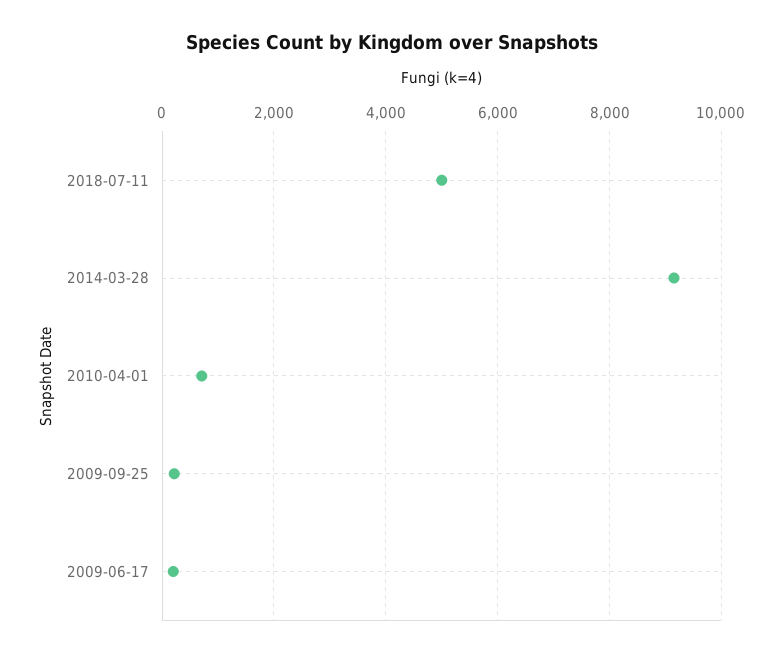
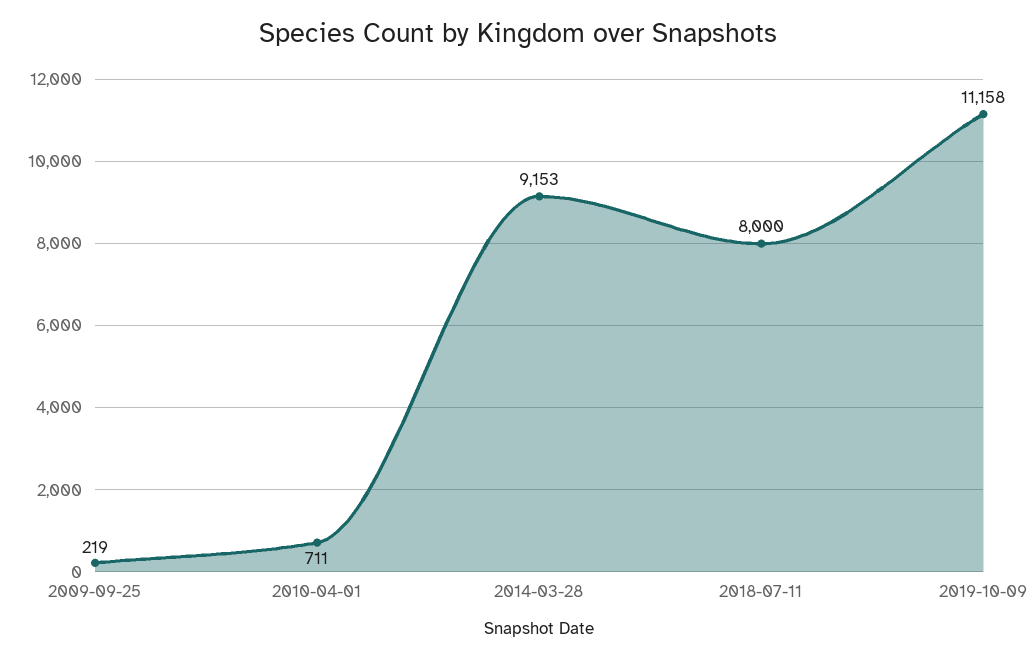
2018-07-11: 5000 -> 8000
2009-06-17: 200 -> none
2019-10-09: none -> 11158

